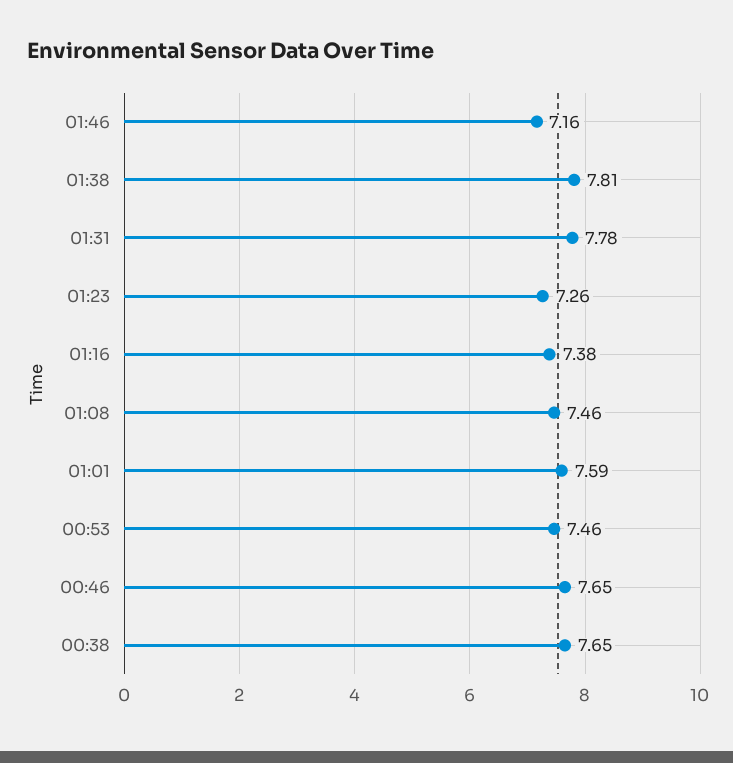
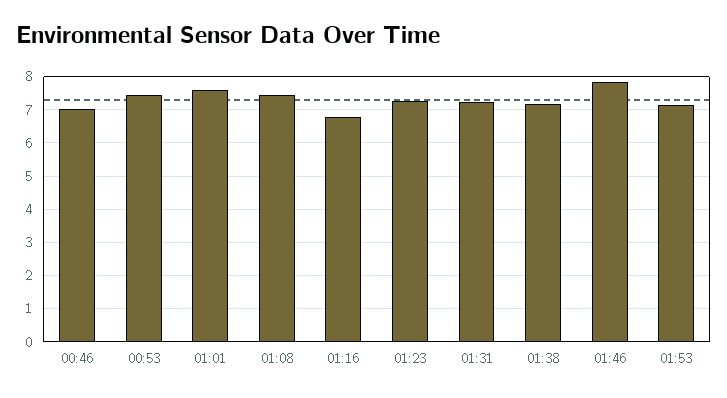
01:46: 7.16 -> 7.8
01:38: 7.81 -> 7.2
01:31: 7.78 -> 7.2
01:16: 7.38 -> 6.8
00:46: 7.65 -> 7
00:38: 7.65 -> none
01:53: none -> 7.2

